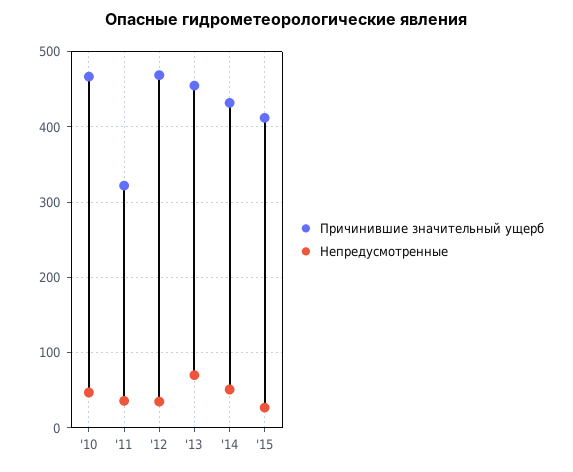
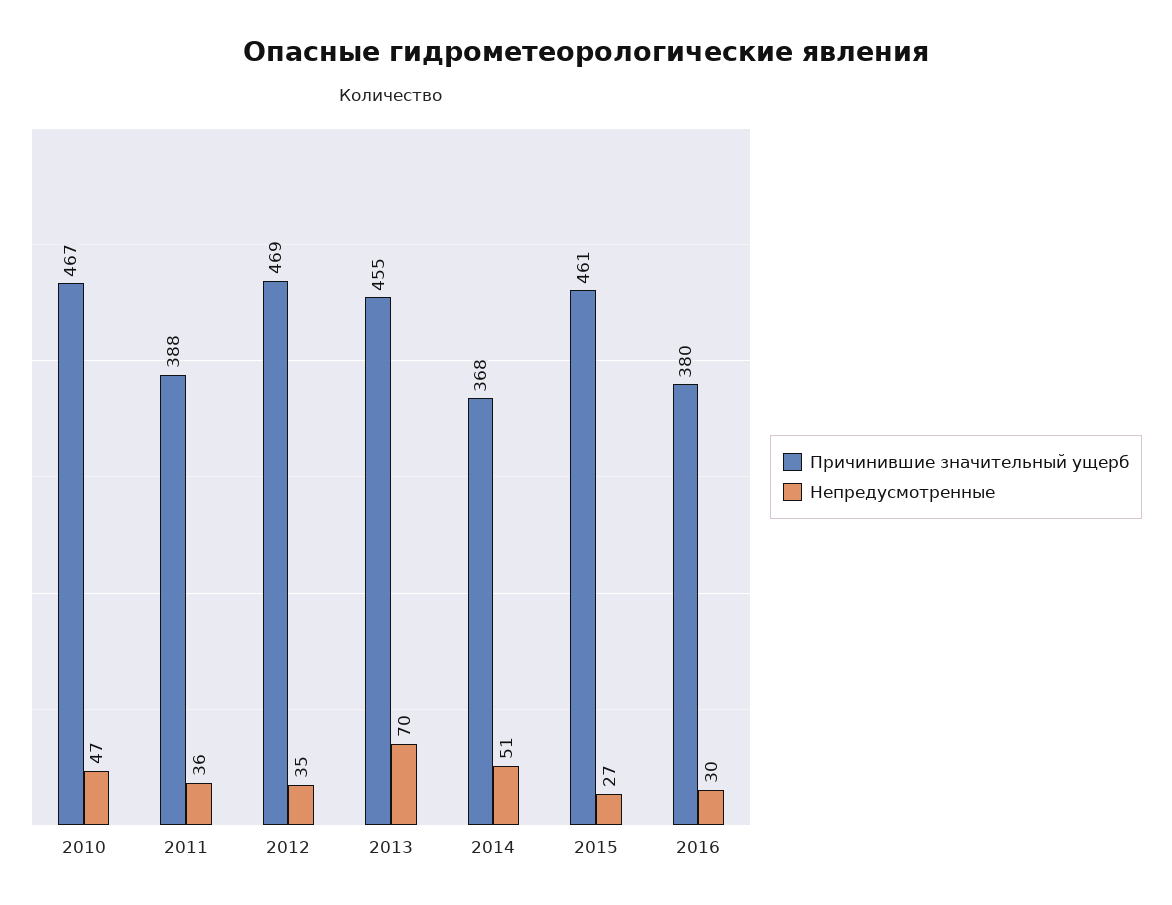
Причинившие значительный ущерб, '11: 320 -> 388
Причинившие значительный ущерб, '14: 430 -> 368
Причинившие значительный ущерб, '15: 410 -> 461
Причинившие значительный ущерб, 2016: none -> 380
Непредусмотренные, 2016: none -> 30

